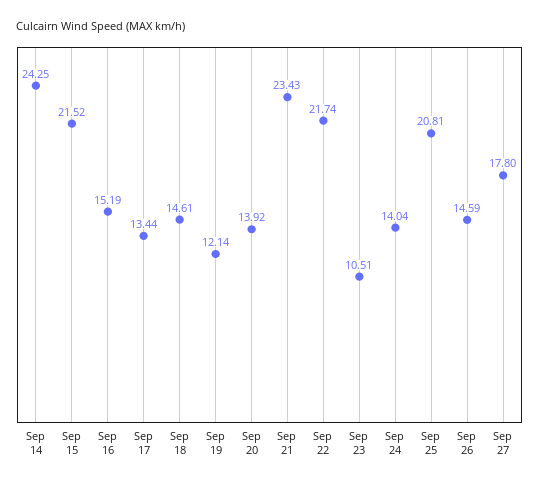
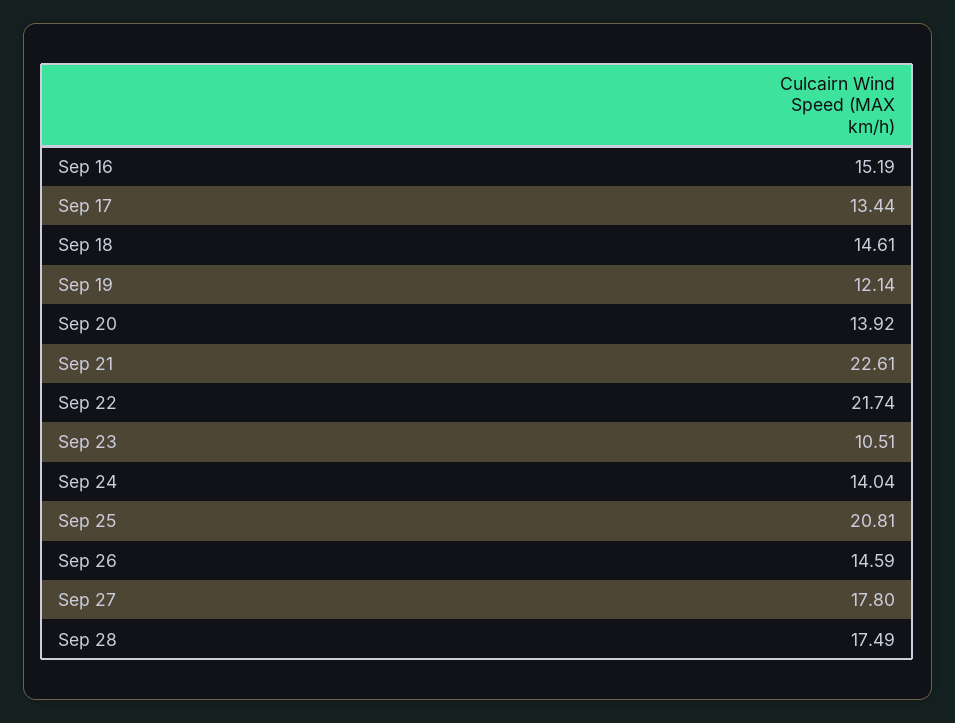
Sep 14: 24.25 -> none
Sep 15: 21.52 -> none
Sep 21: 23.43 -> 22.61
Sep 28: none -> 17.49

